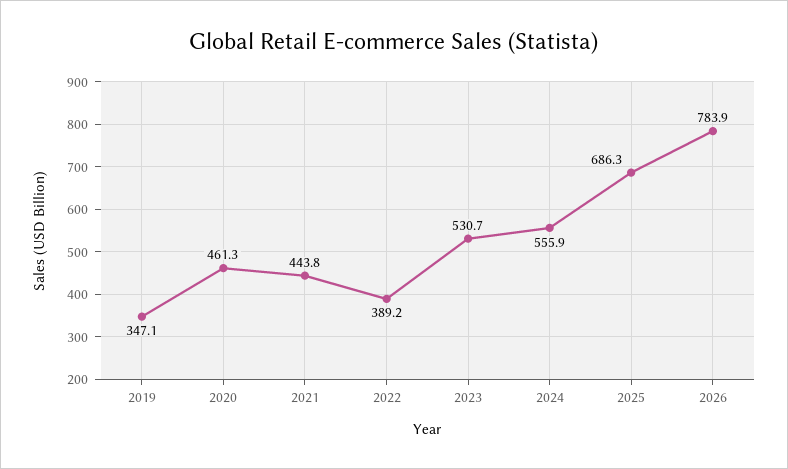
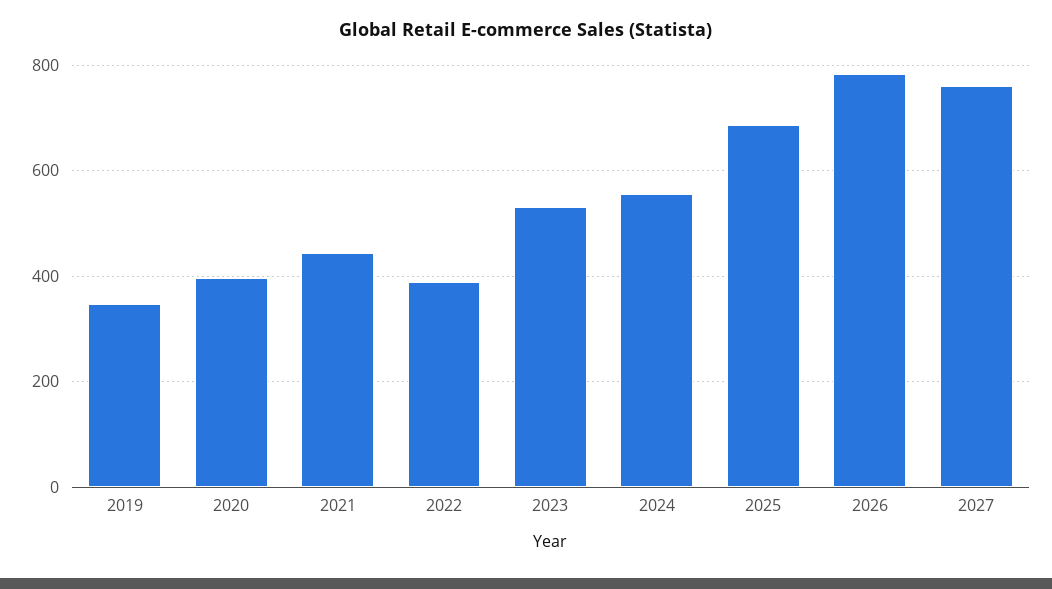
2020: 461.3 -> 400
2027: none -> 760

